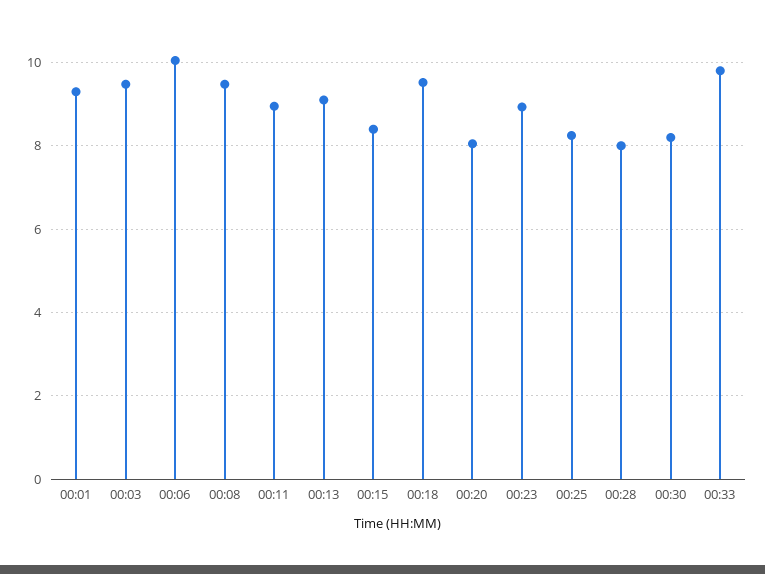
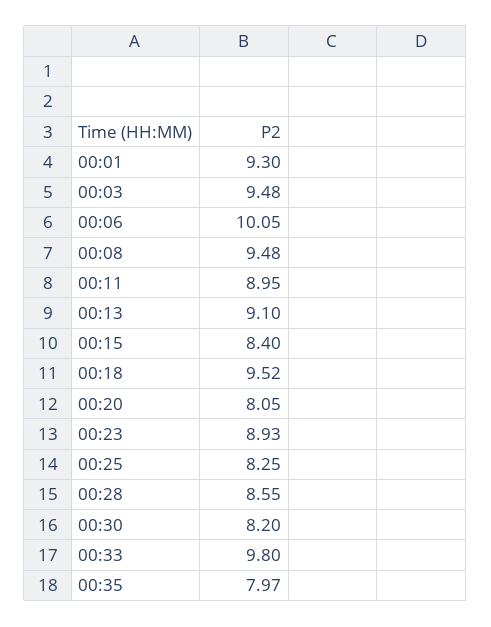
00:28: 8 -> 8.55
00:35: none -> 7.97

